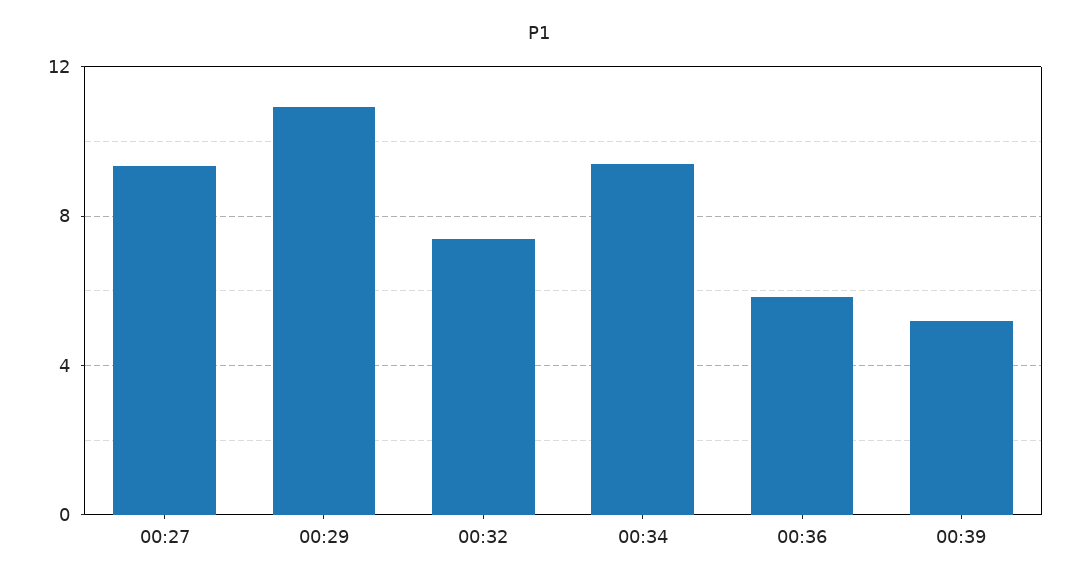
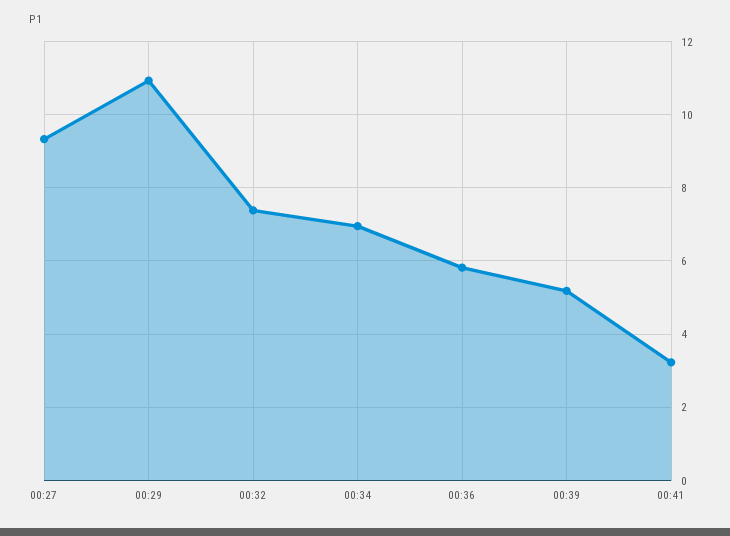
00:34: 9.5 -> 7
00:41: none -> 3.2

